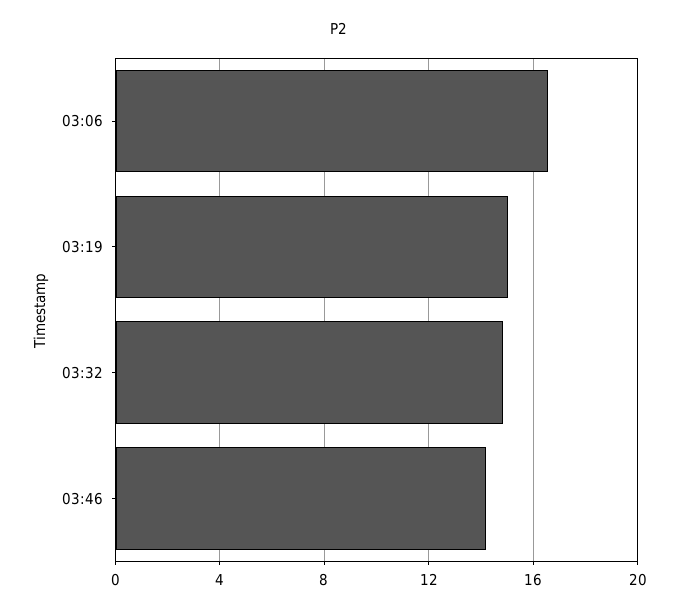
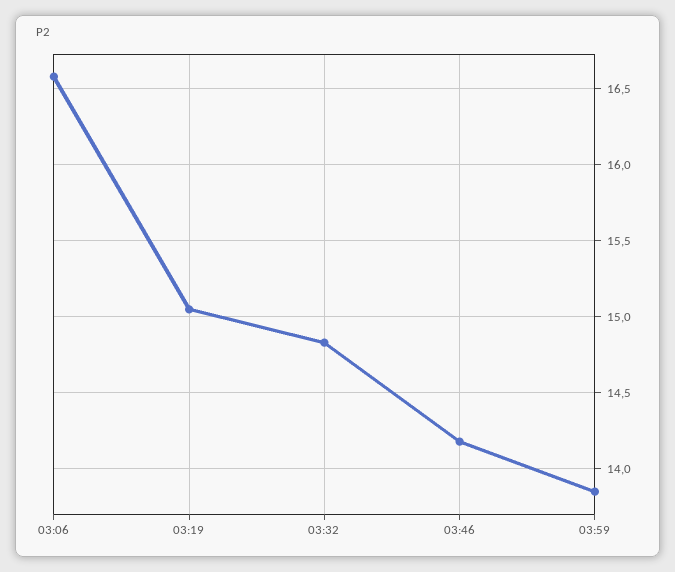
03:59: none -> 13.85

